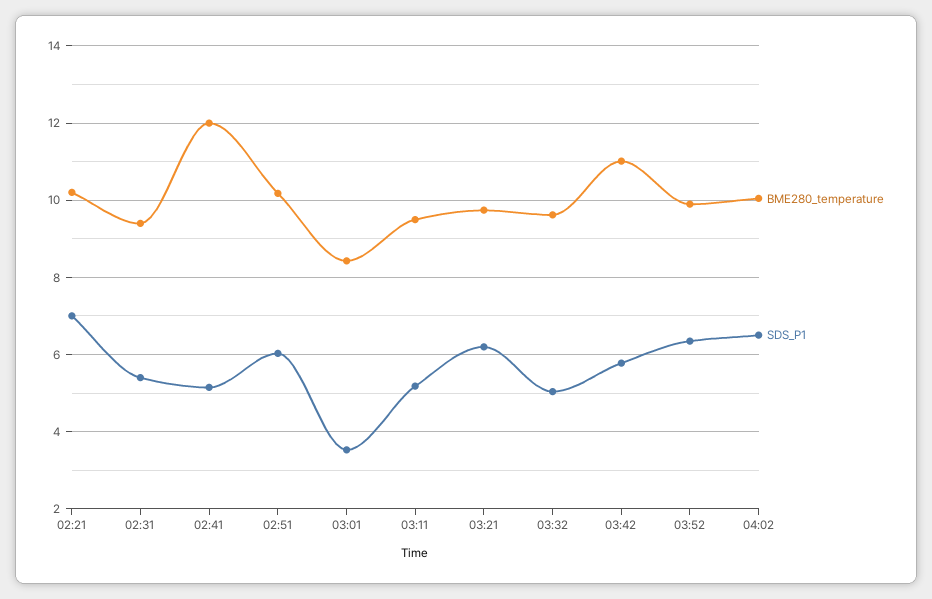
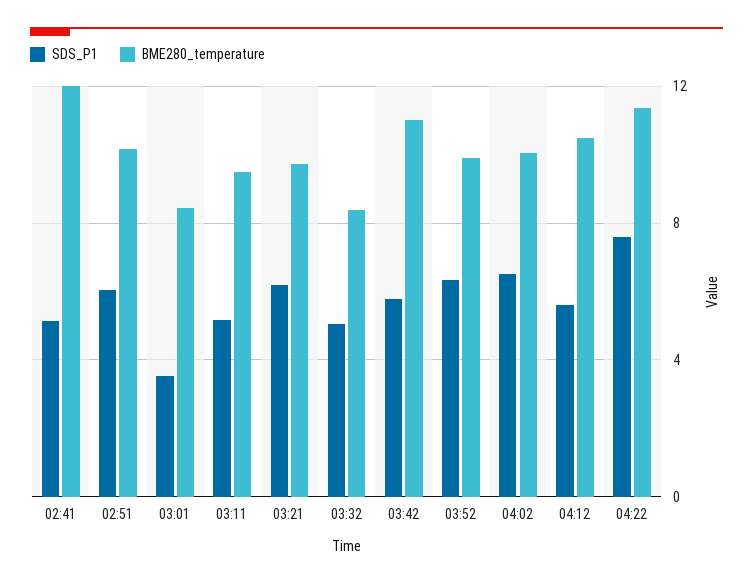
BME280_temperature, 02:21: 10.2 -> none
SDS_P1, 02:21: 7 -> none
BME280_temperature, 02:31: 9.4 -> none
SDS_P1, 02:31: 5.4 -> none
BME280_temperature, 03:32: 9.6 -> 8.5
SDS_P1, 04:12: none -> 5.5
BME280_temperature, 04:12: none -> 10.5
SDS_P1, 04:22: none -> 7.5
BME280_temperature, 04:22: none -> 11.5

